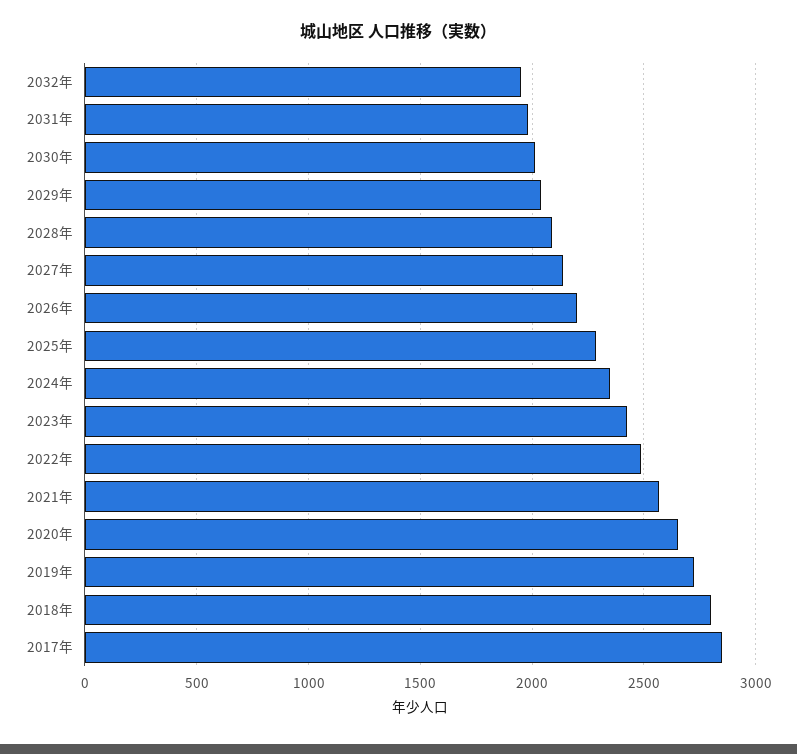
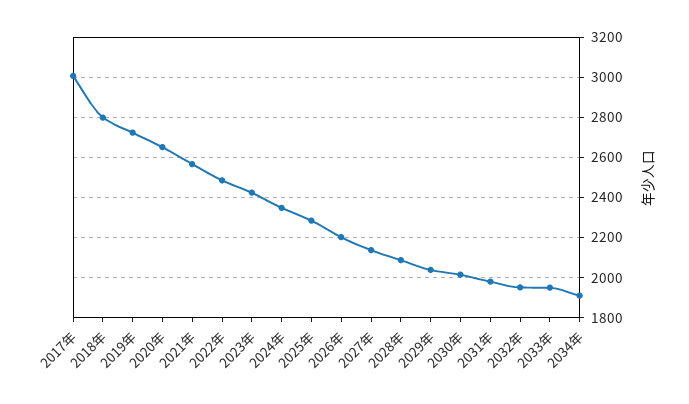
2017年: 2850 -> 3000
2033年: none -> 1950
2034年: none -> 1900

